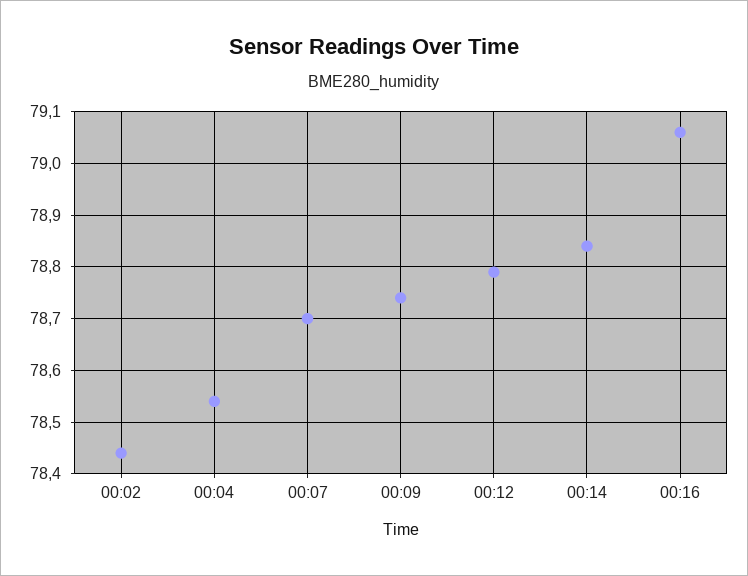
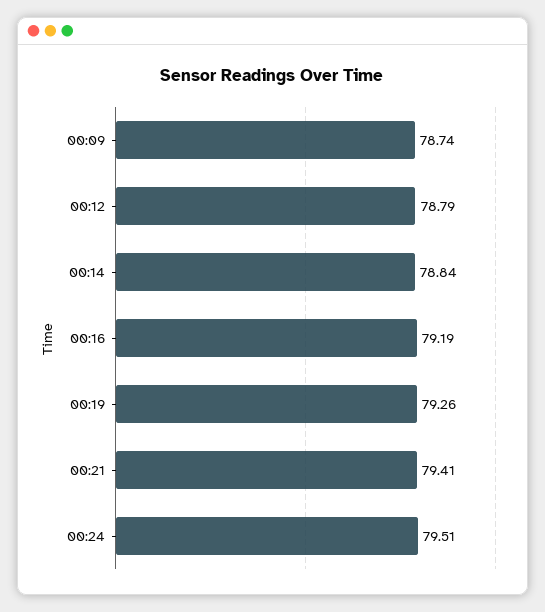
00:02: 78.45 -> none
00:04: 78.55 -> none
00:07: 78.7 -> none
00:16: 79.05 -> 79.19
00:19: none -> 79.26
00:21: none -> 79.41
00:24: none -> 79.51

